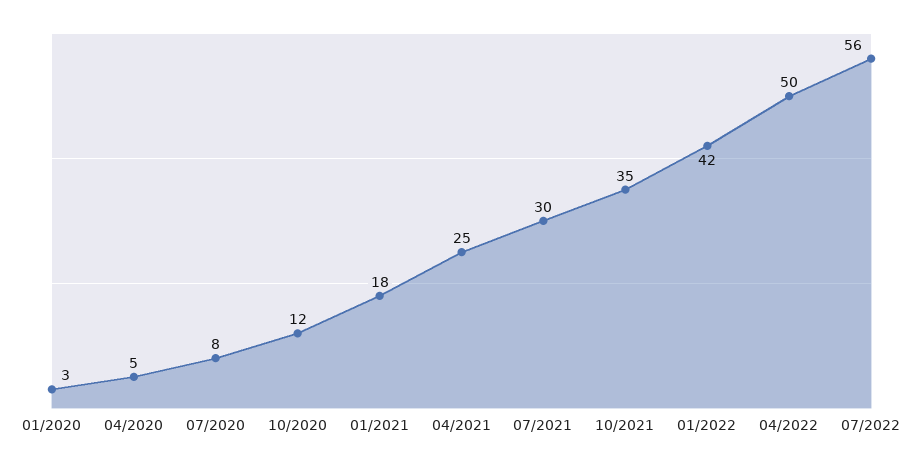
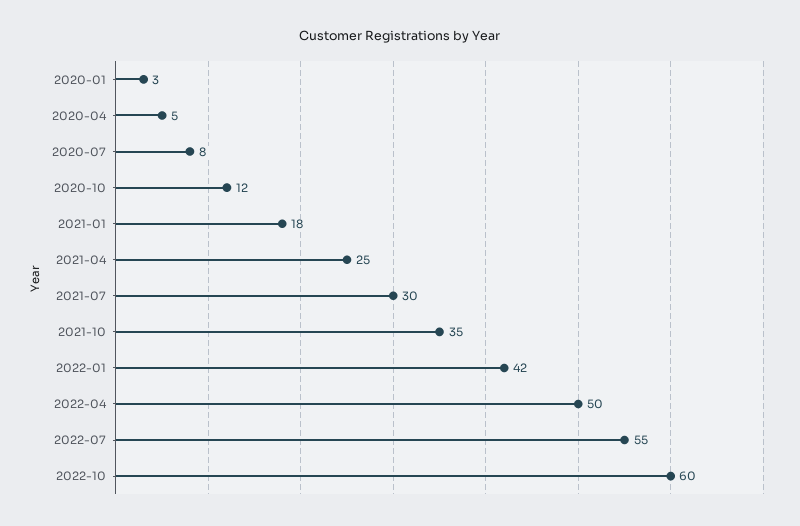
07/2022: 56 -> 55
2022-10: none -> 60

